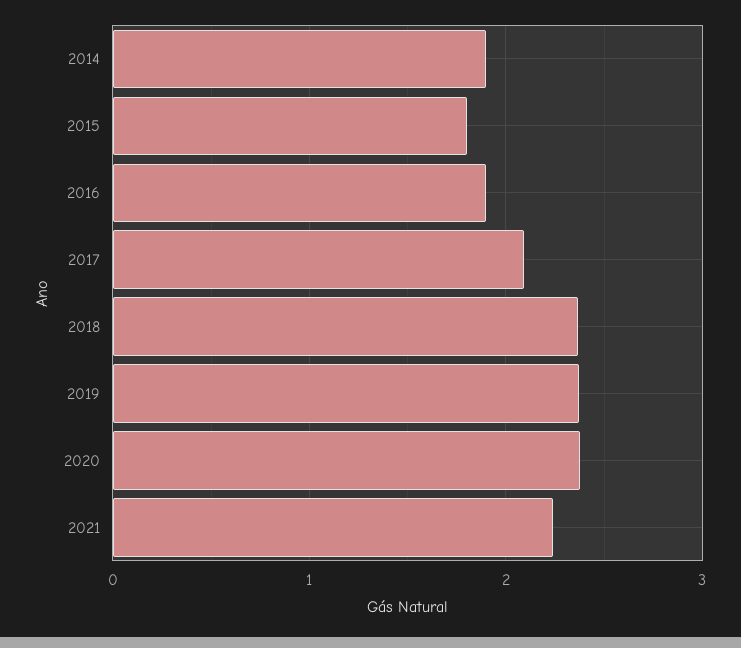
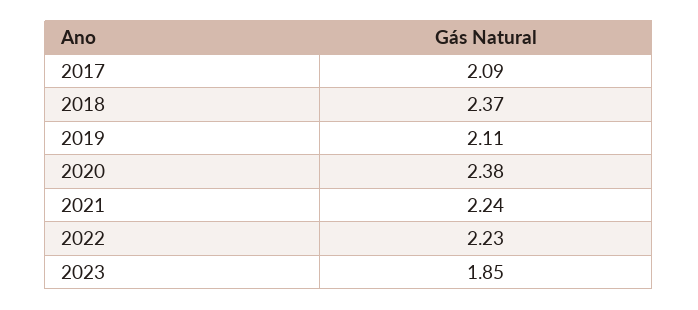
2014: 1.9 -> none
2015: 1.8 -> none
2016: 1.9 -> none
2019: 2.4 -> 2.11
2022: none -> 2.23
2023: none -> 1.85

